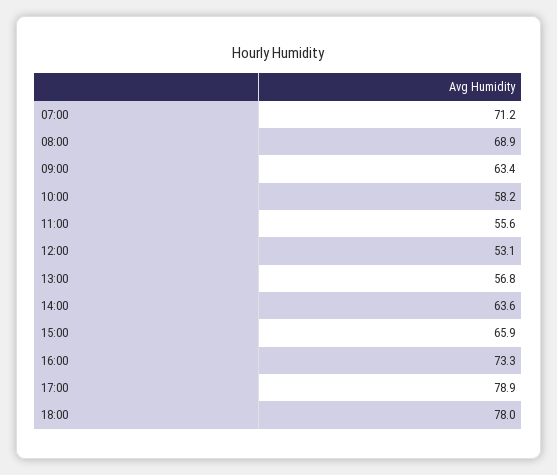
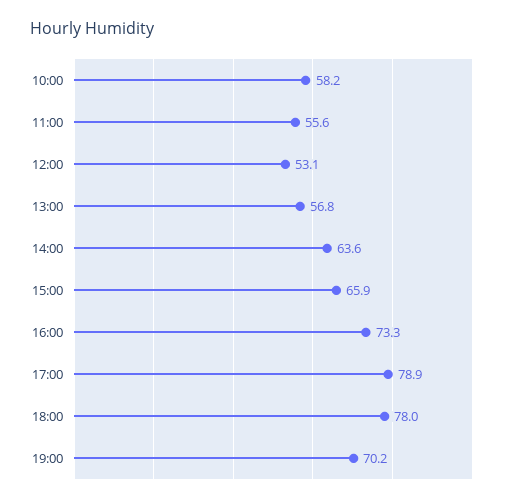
07:00: 71.2 -> none
08:00: 68.9 -> none
09:00: 63.4 -> none
19:00: none -> 70.2

